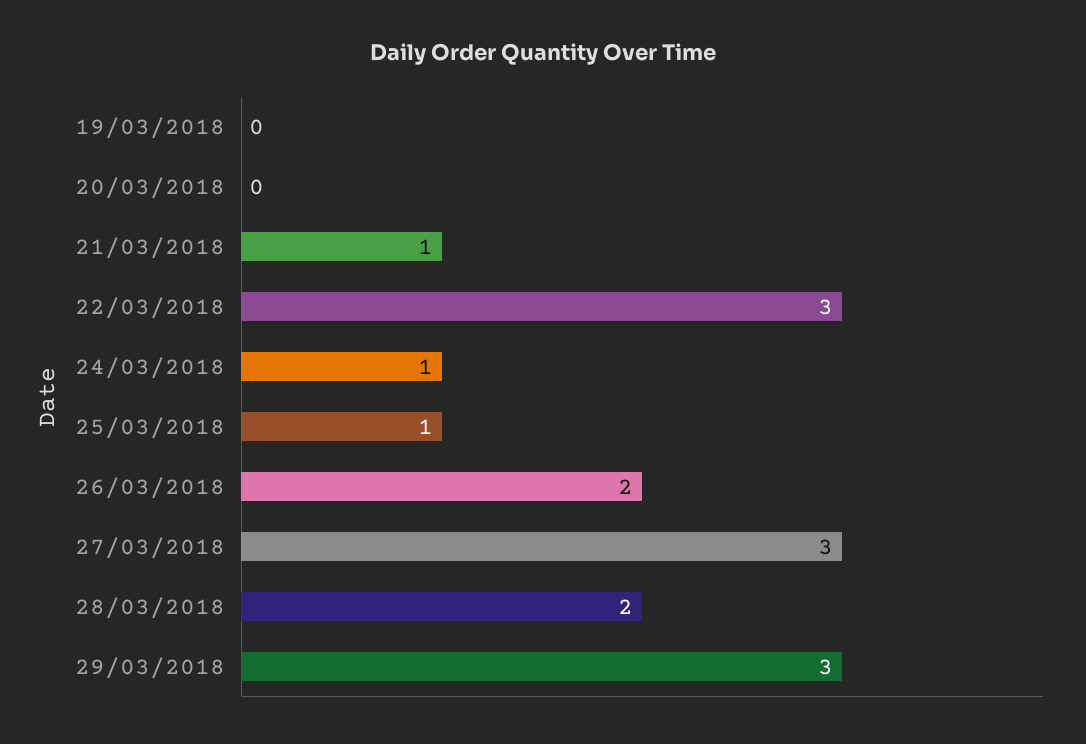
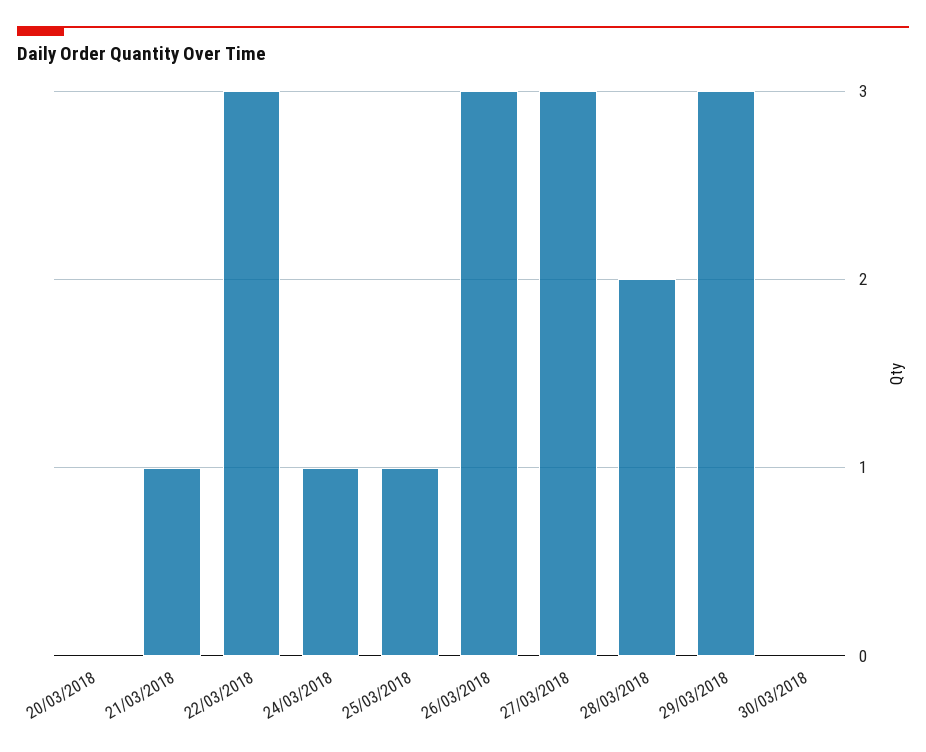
19/03/2018: 0 -> none
26/03/2018: 2 -> 3
30/03/2018: none -> 0

